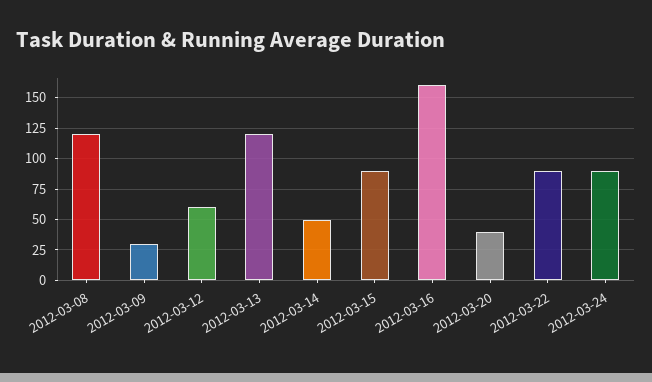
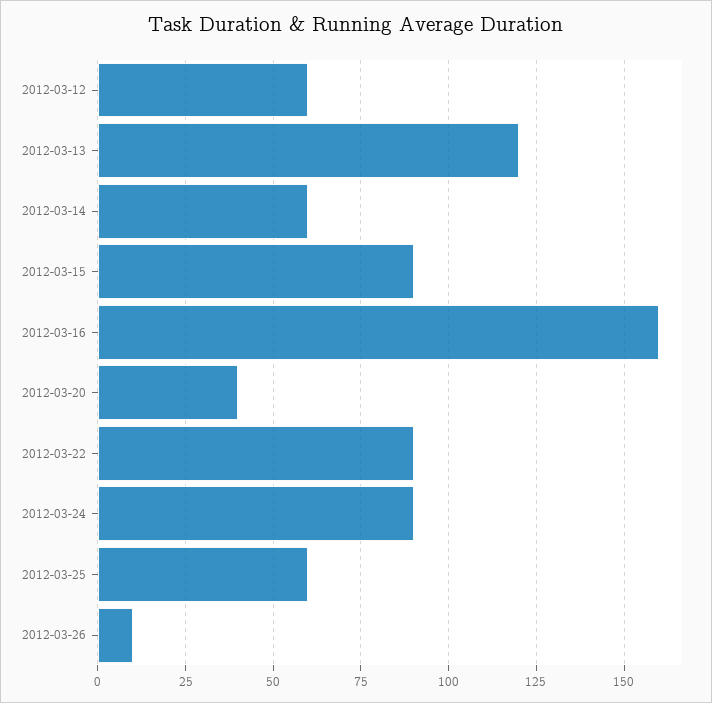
2012-03-08: 120 -> none
2012-03-09: 30 -> none
2012-03-14: 50 -> 60
2012-03-25: none -> 60
2012-03-26: none -> 10

